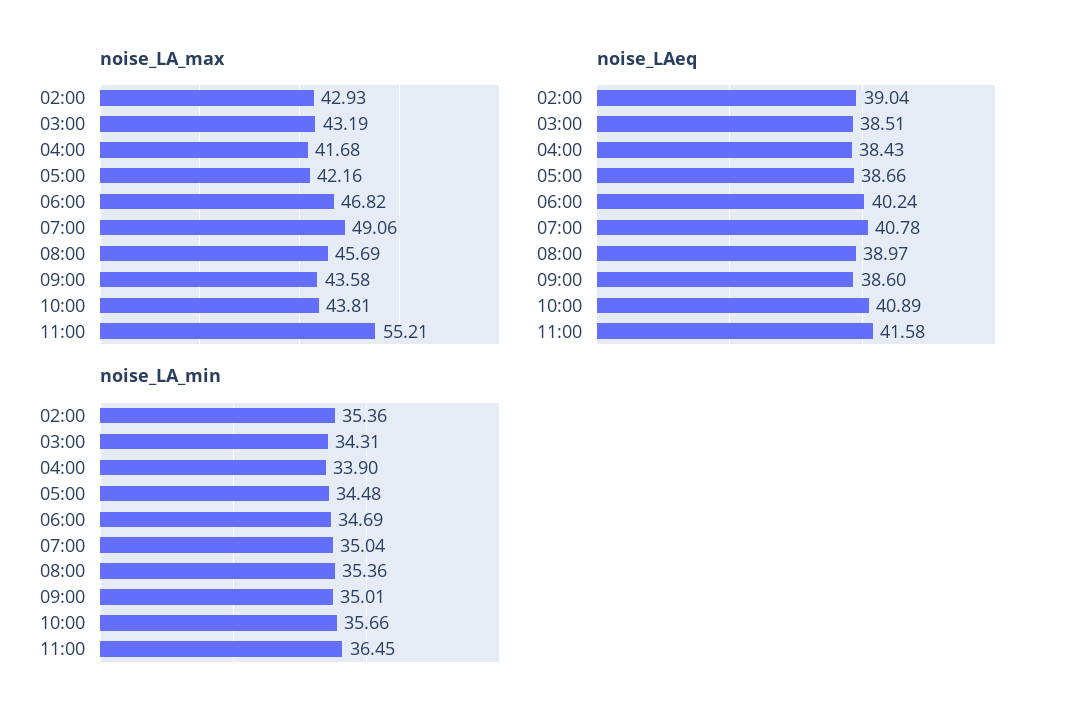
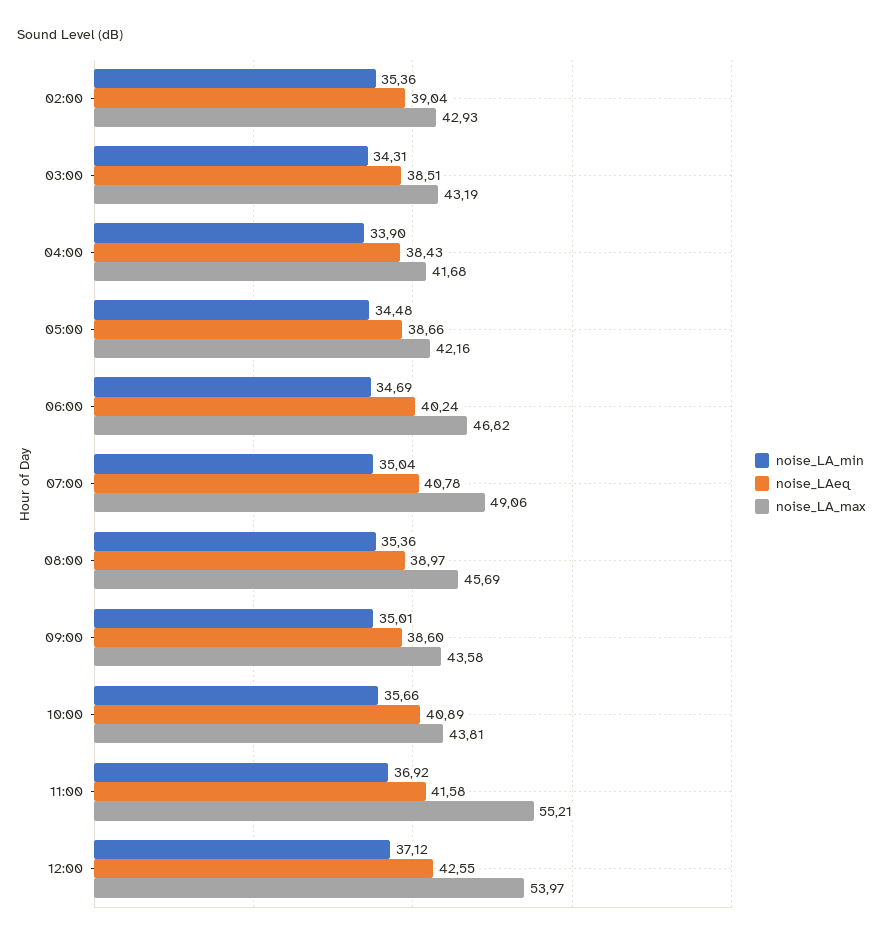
noise_LA_min, 11:00: 36.45 -> 36.92
noise_LA_min, 12:00: none -> 37.12
noise_LAeq, 12:00: none -> 42.55
noise_LA_max, 12:00: none -> 53.97

